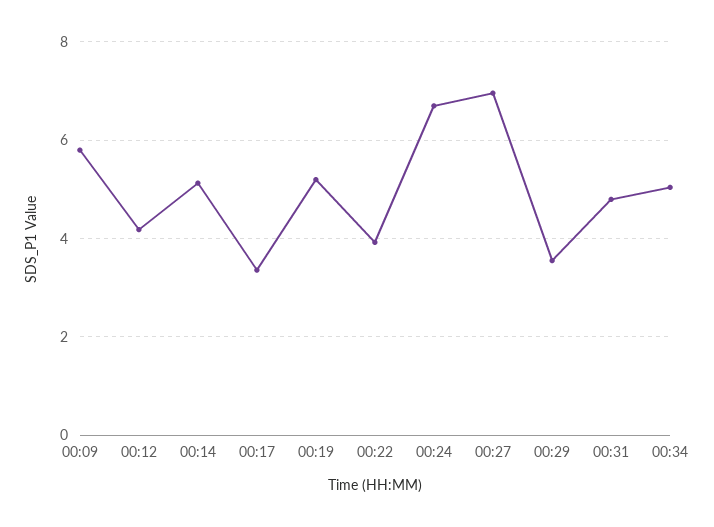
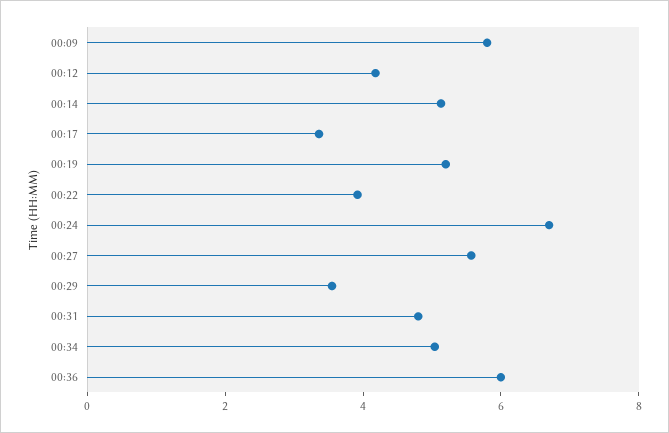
00:27: 7 -> 5.5
00:36: none -> 6

